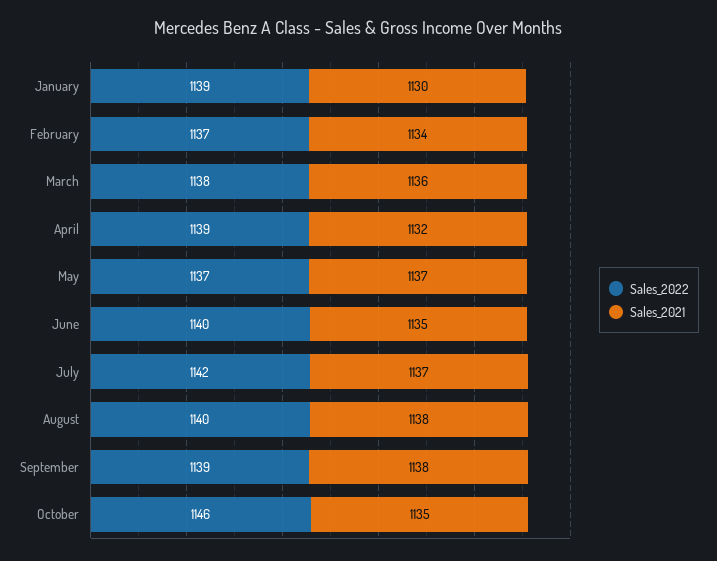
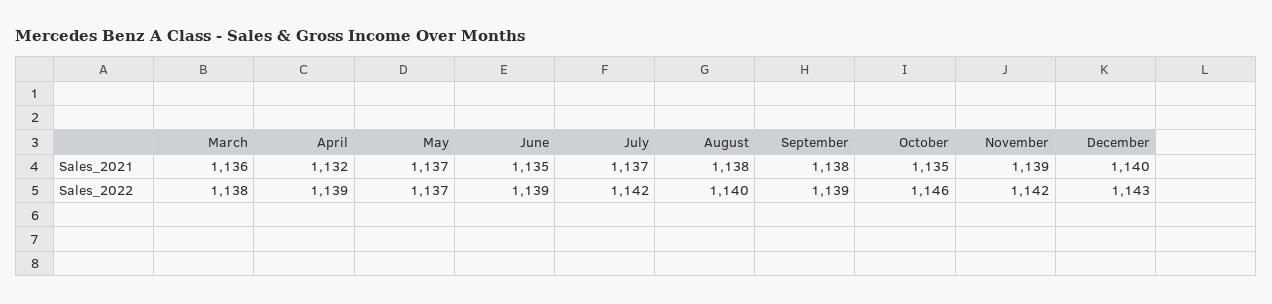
Sales_2022, January: 1139 -> none
Sales_2021, January: 1130 -> none
Sales_2022, February: 1137 -> none
Sales_2021, February: 1134 -> none
Sales_2022, June: 1140 -> 1139
Sales_2021, November: none -> 1139
Sales_2021, December: none -> 1140
Sales_2022, November: none -> 1142
Sales_2022, December: none -> 1143

